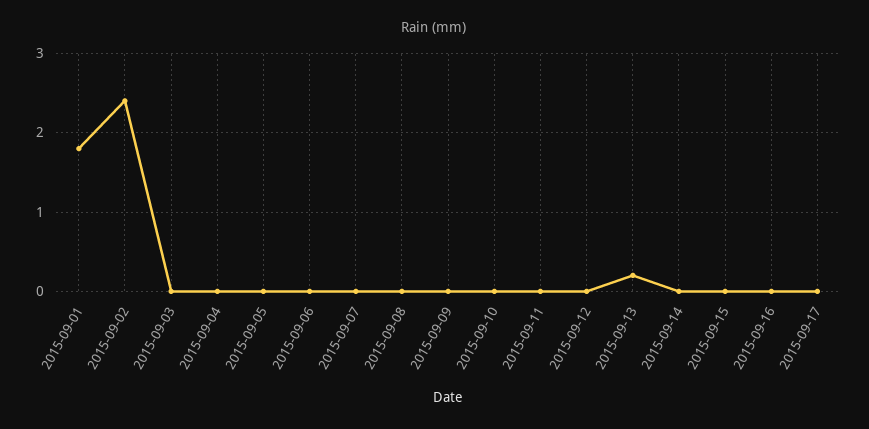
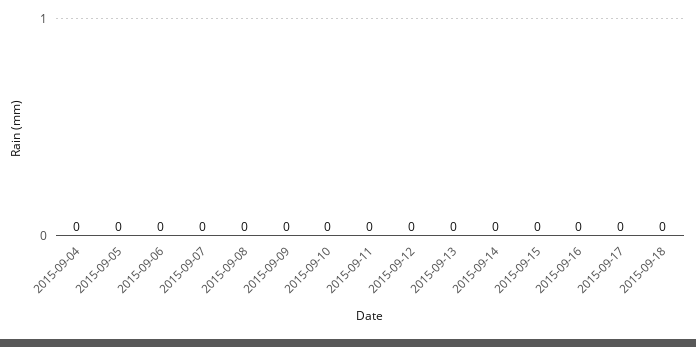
2015-09-01: 1.8 -> none
2015-09-02: 2.4 -> none
2015-09-03: 0 -> none
2015-09-13: 0.2 -> 0
2015-09-18: none -> 0

